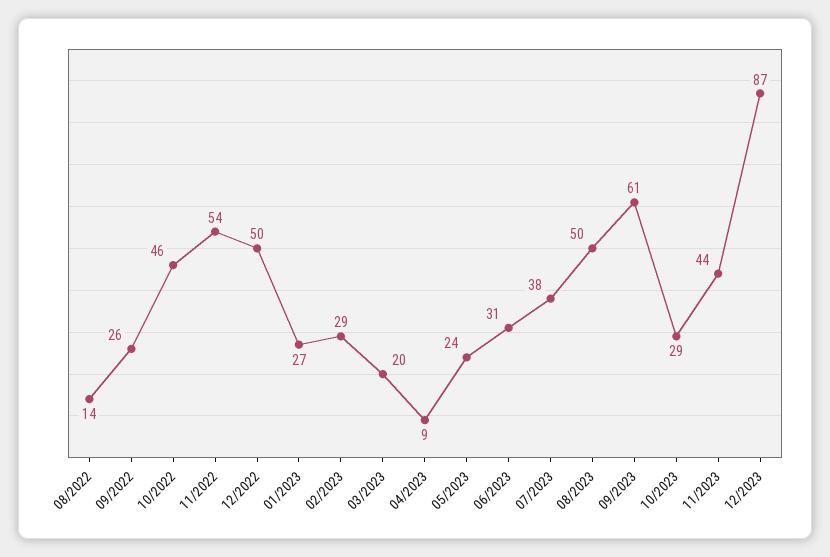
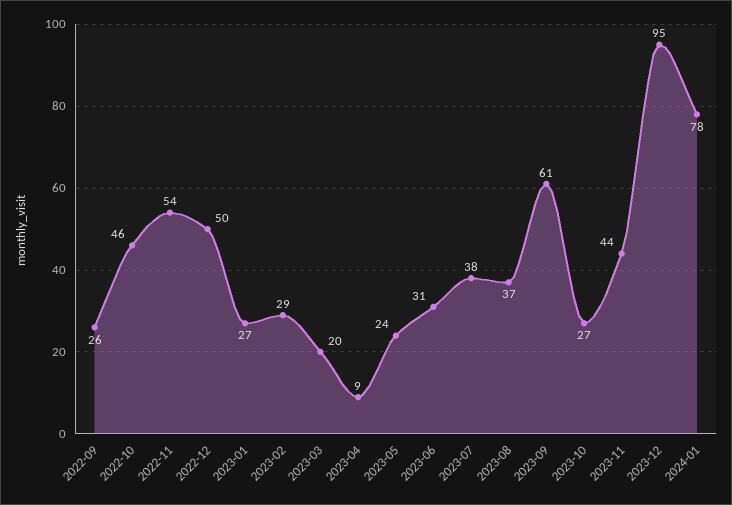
08/2022: 14 -> none
08/2023: 50 -> 37
10/2023: 29 -> 27
12/2023: 87 -> 95
2024-01: none -> 78

